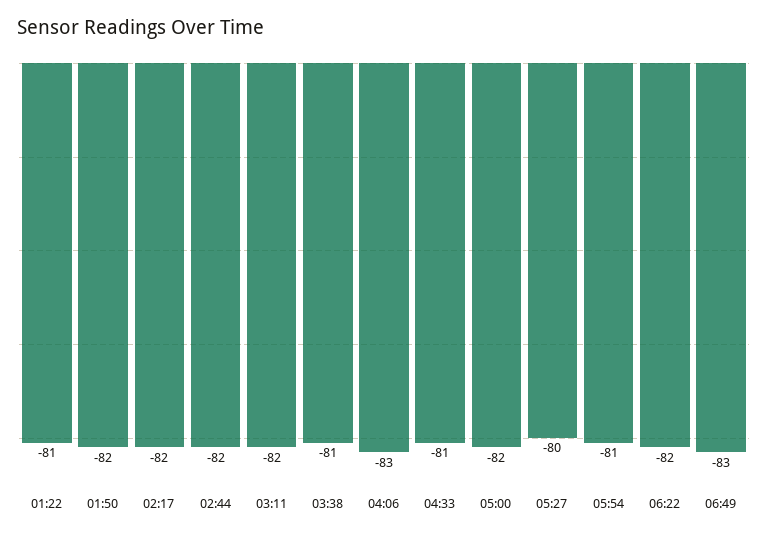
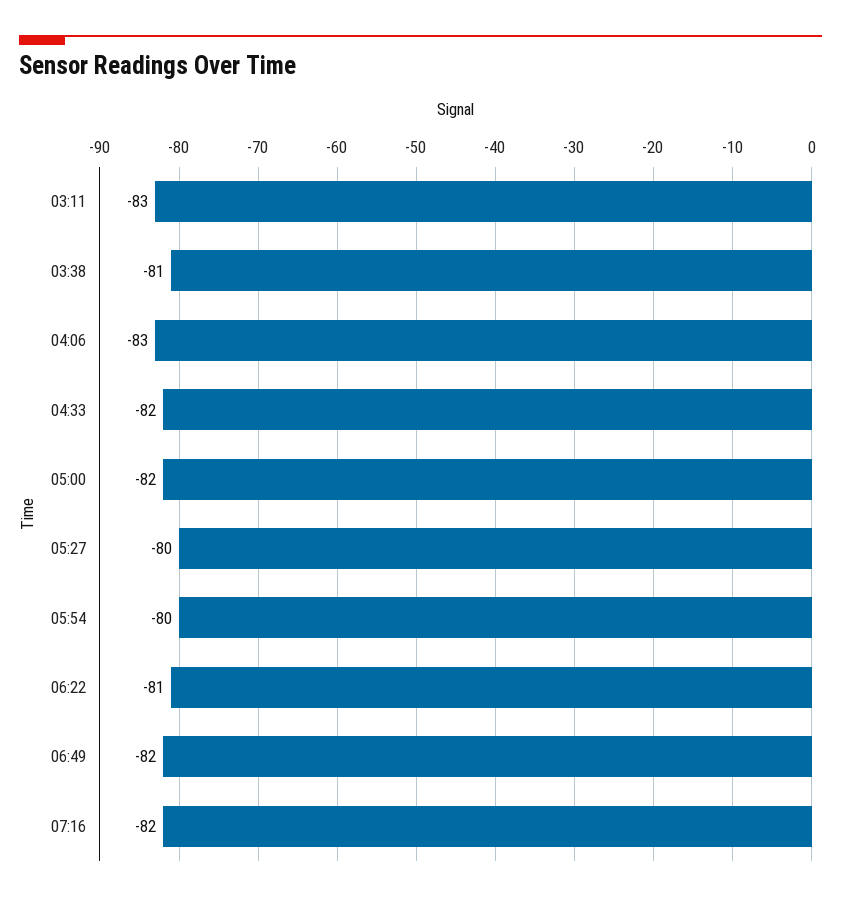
01:22: -81 -> none
01:50: -82 -> none
02:17: -82 -> none
02:44: -82 -> none
03:11: -82 -> -83
04:33: -81 -> -82
05:54: -81 -> -80
06:22: -82 -> -81
06:49: -83 -> -82
07:16: none -> -82

